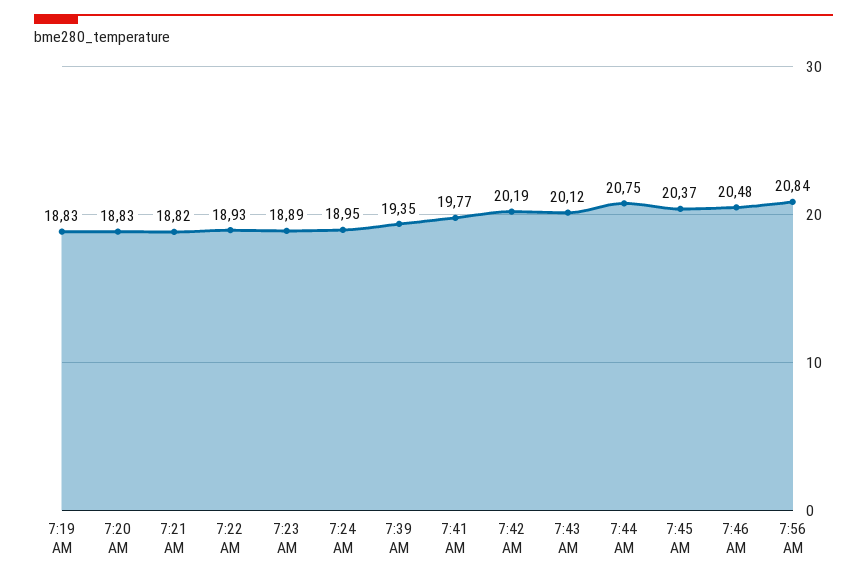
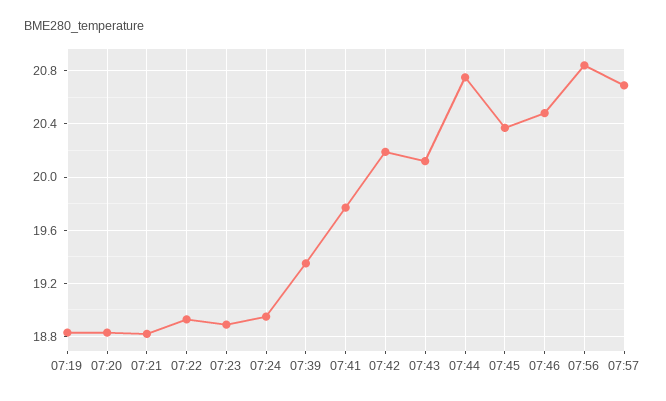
07:57: none -> 20.7

